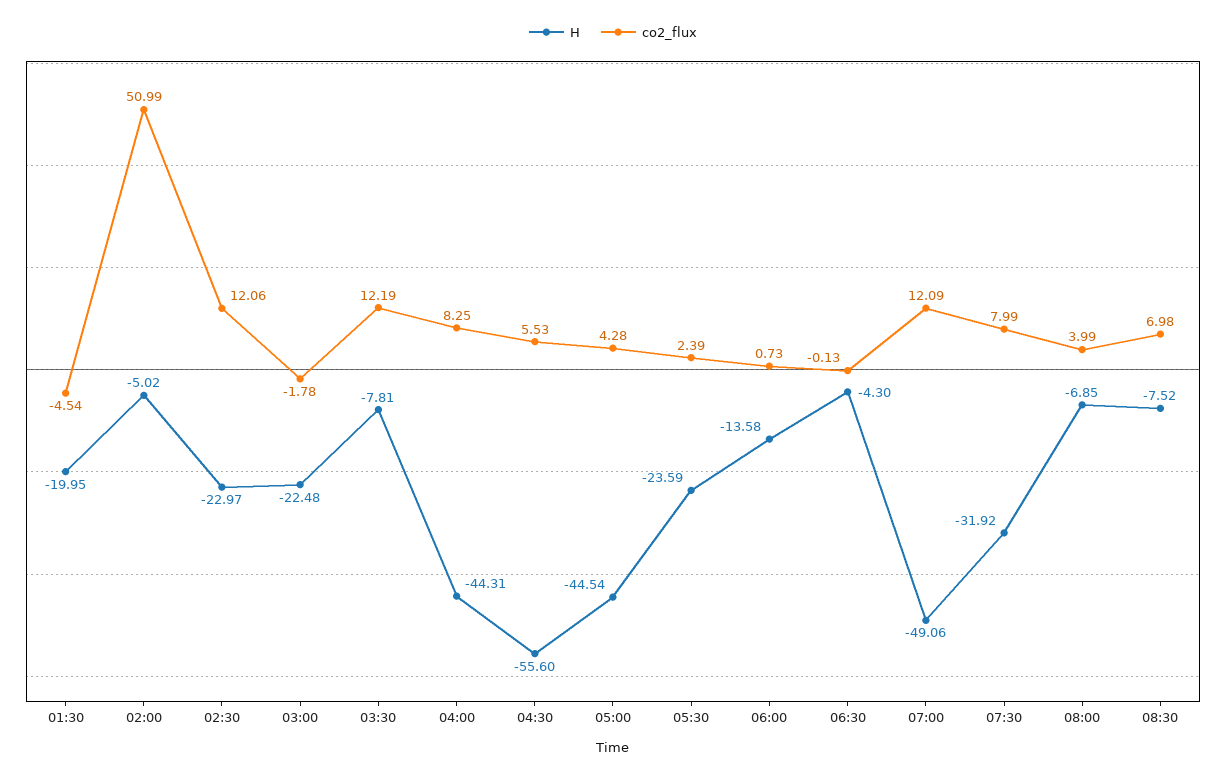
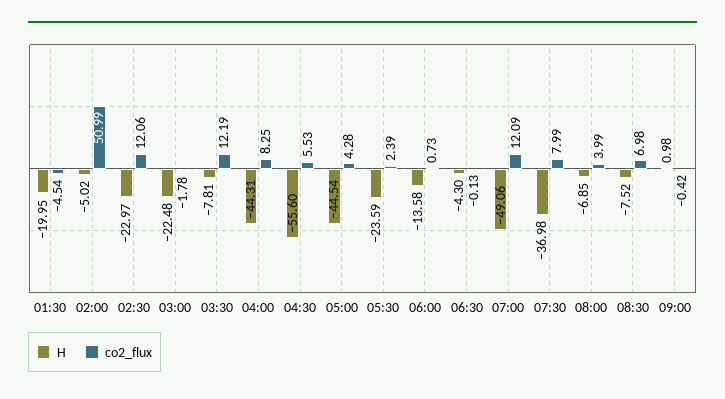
H, 07:30: -31.92 -> -36.98
H, 09:00: none -> 0.98
co2_flux, 09:00: none -> -0.42

